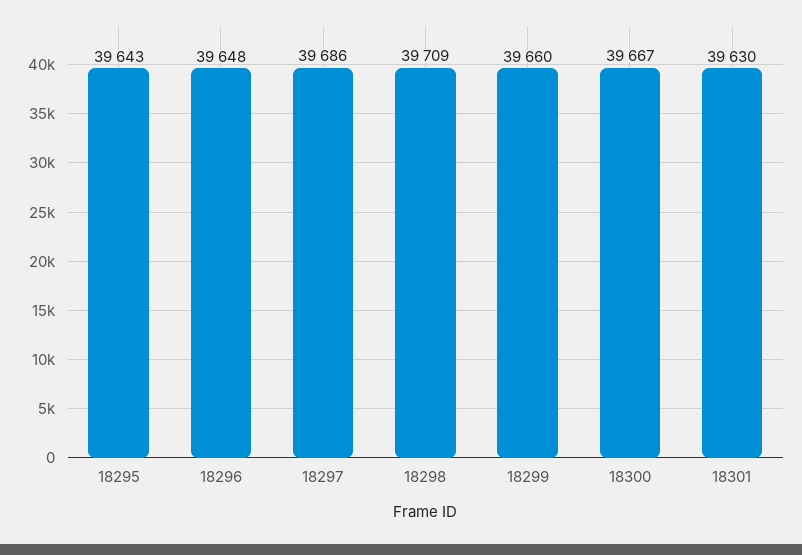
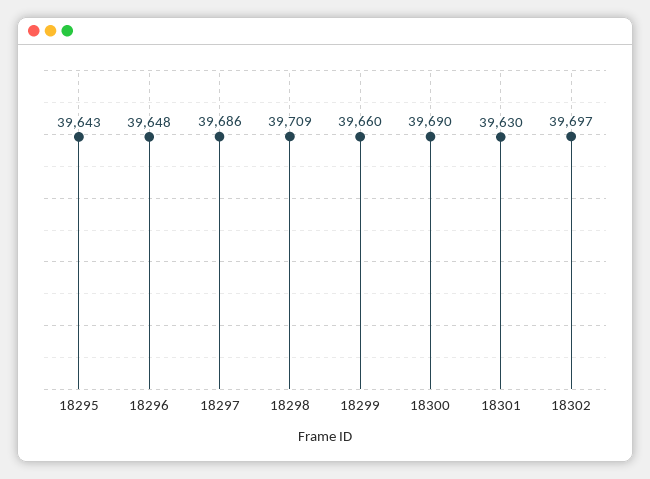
18300: 39667 -> 39690
18302: none -> 39697

